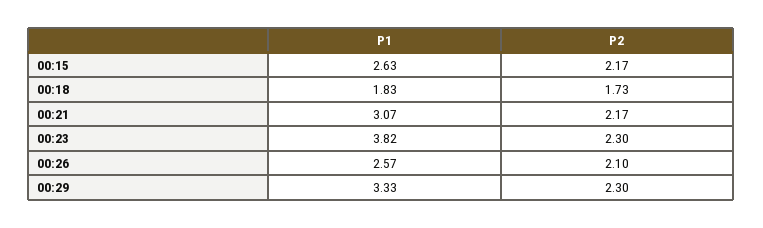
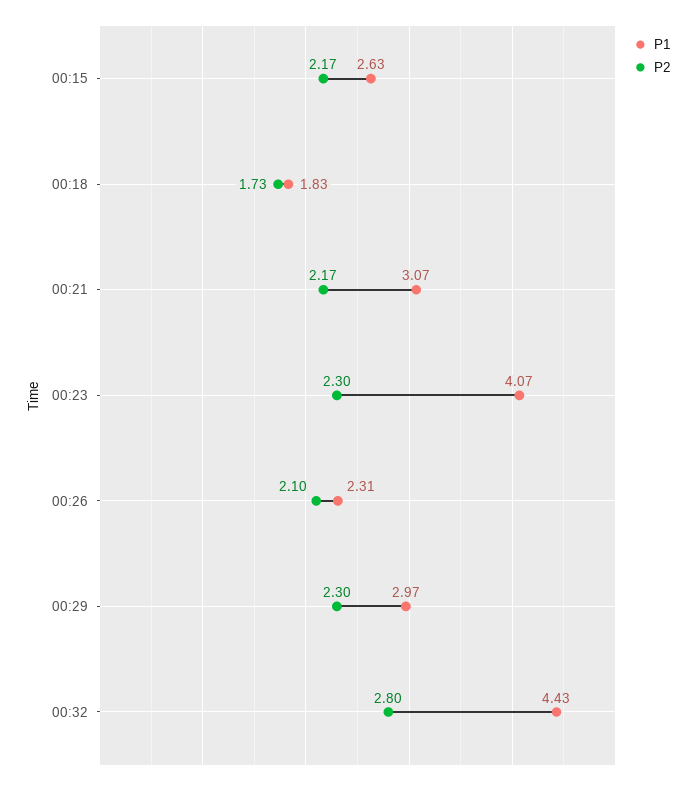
P1, 00:23: 3.82 -> 4.07
P1, 00:26: 2.57 -> 2.31
P1, 00:29: 3.33 -> 2.97
P1, 00:32: none -> 4.43
P2, 00:32: none -> 2.8

